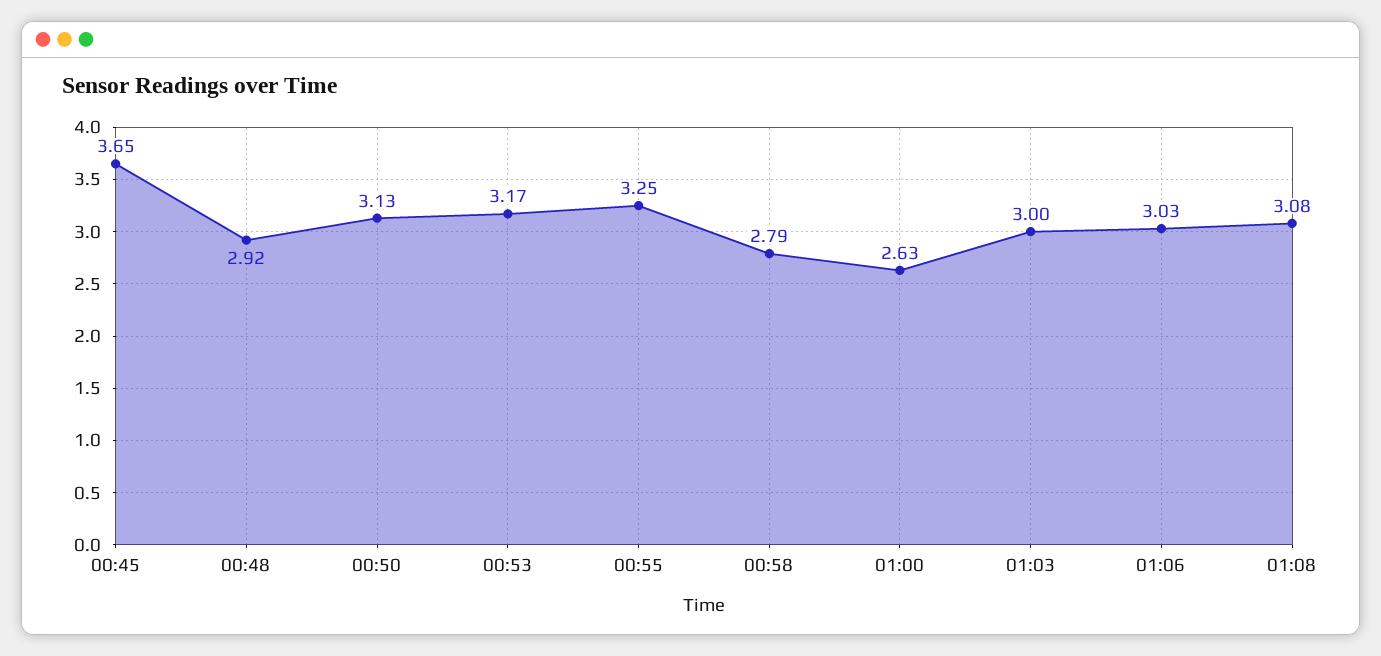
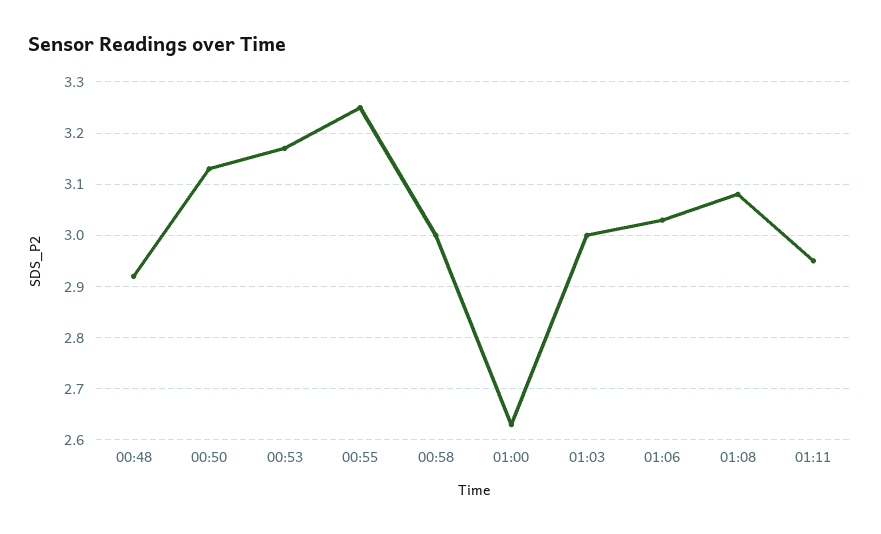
00:45: 3.65 -> none
00:58: 2.79 -> 3
01:11: none -> 2.95

